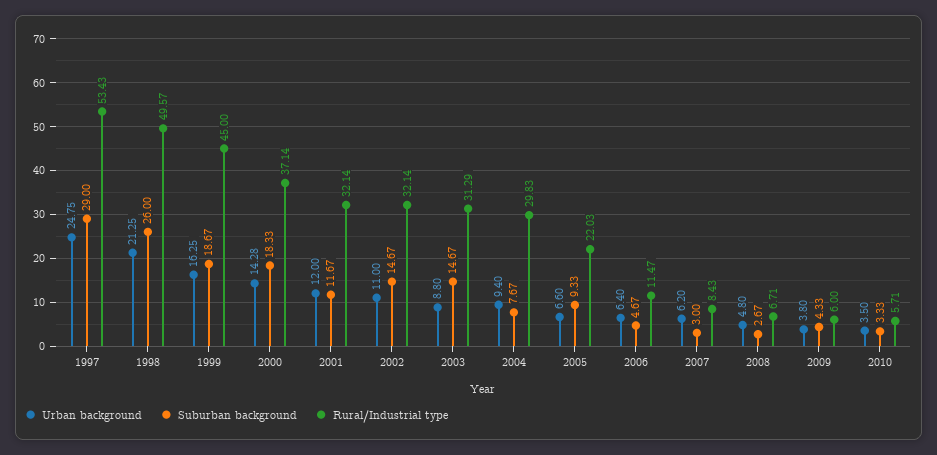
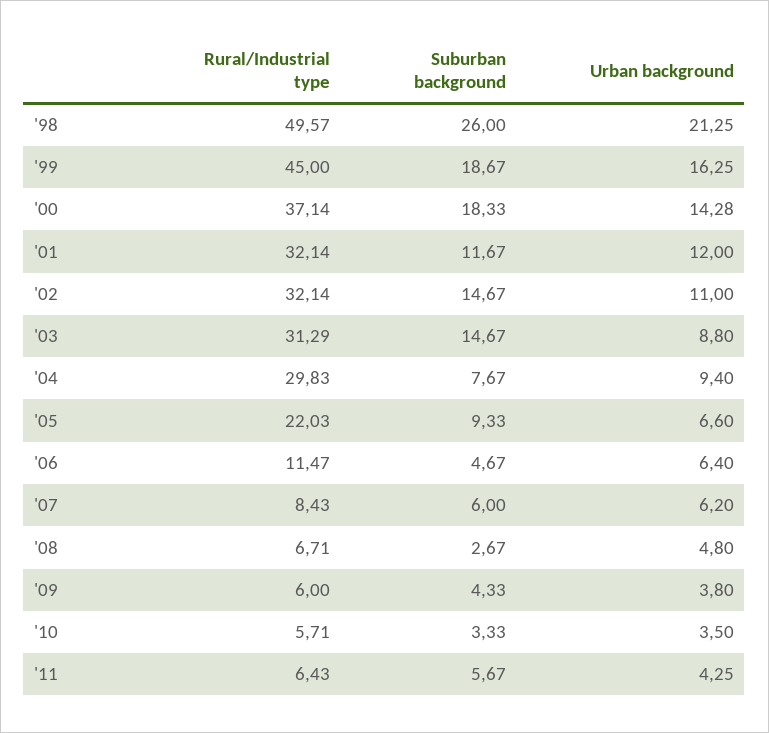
Urban background, 1997: 24.75 -> none
Suburban background, 1997: 29 -> none
Rural/Industrial type, 1997: 53.43 -> none
Suburban background, 2007: 3 -> 6
Rural/Industrial type, '11: none -> 6.43
Suburban background, '11: none -> 5.67
Urban background, '11: none -> 4.25

